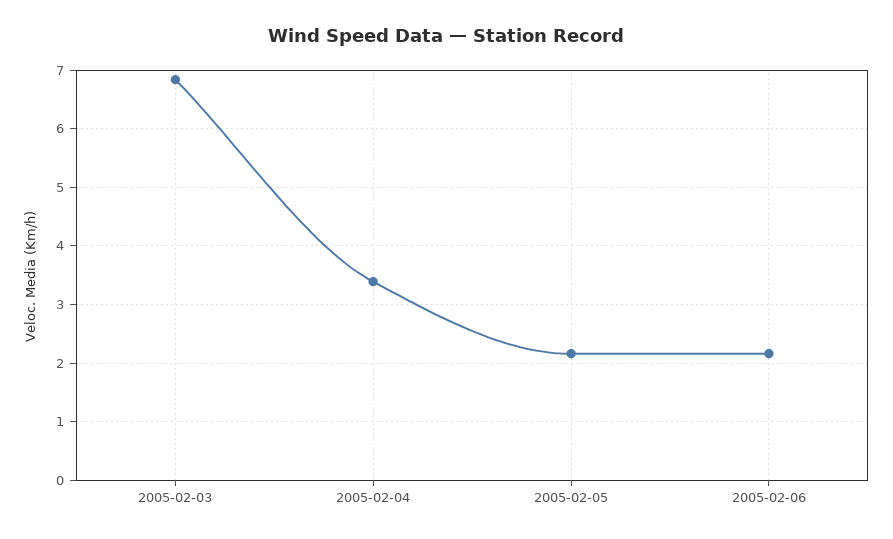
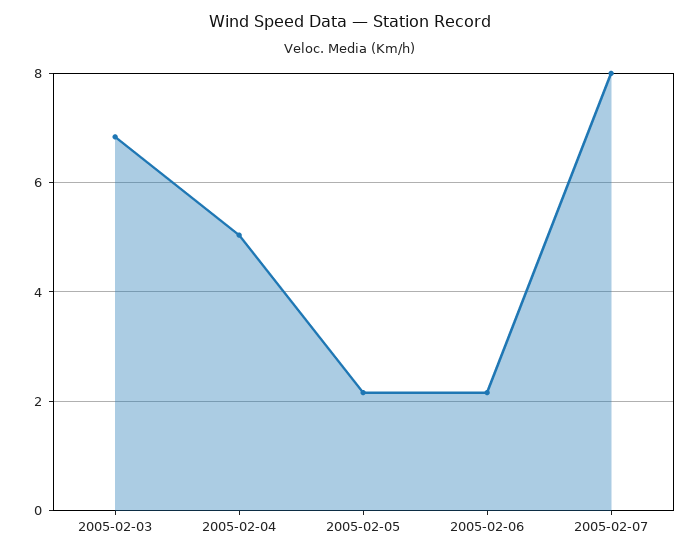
2005-02-04: 3.4 -> 5
2005-02-07: none -> 8

